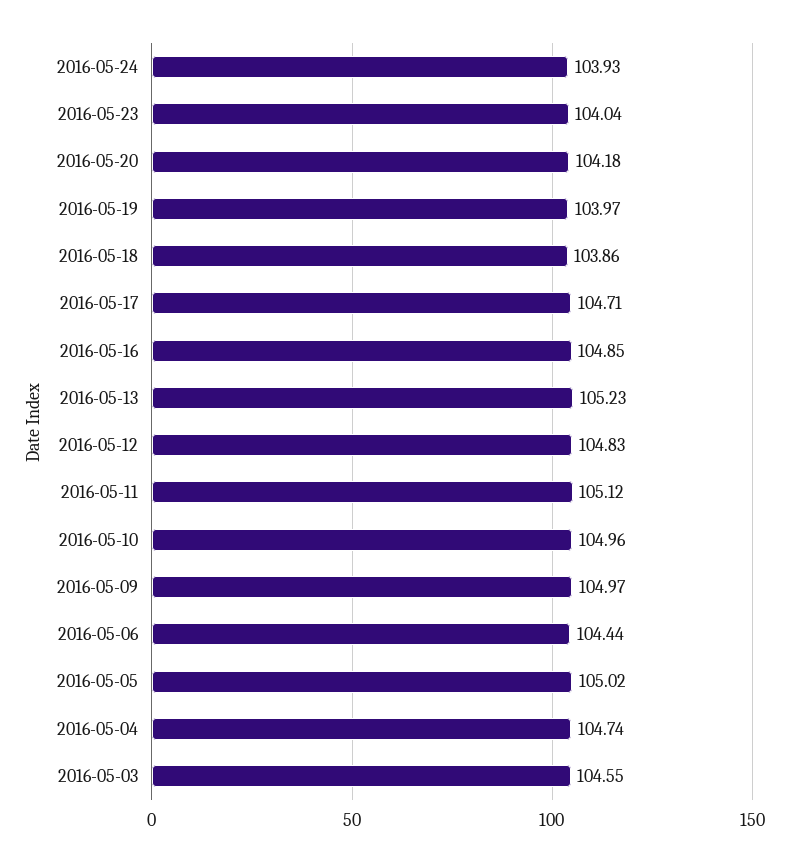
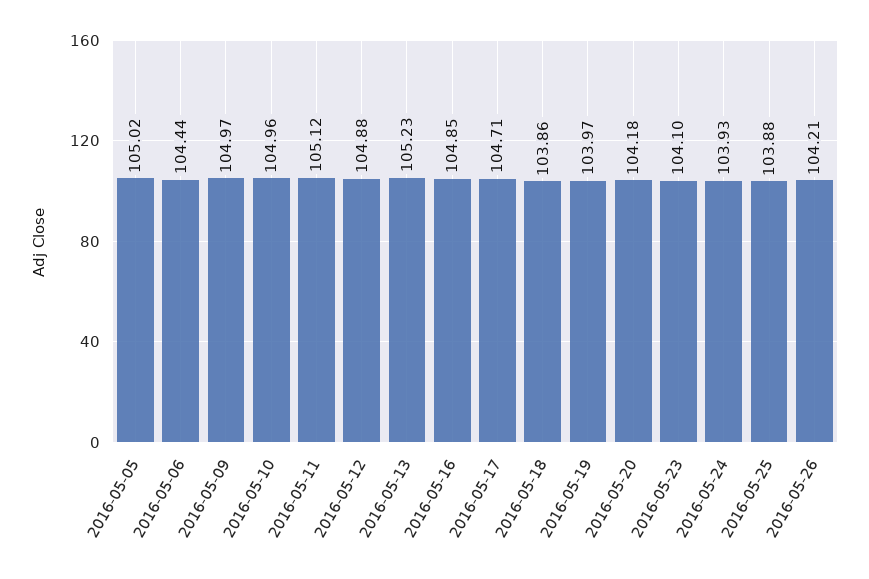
2016-05-23: 104.04 -> 104.1
2016-05-12: 104.83 -> 104.88
2016-05-04: 104.74 -> none
2016-05-03: 104.55 -> none
2016-05-25: none -> 103.88
2016-05-26: none -> 104.21

